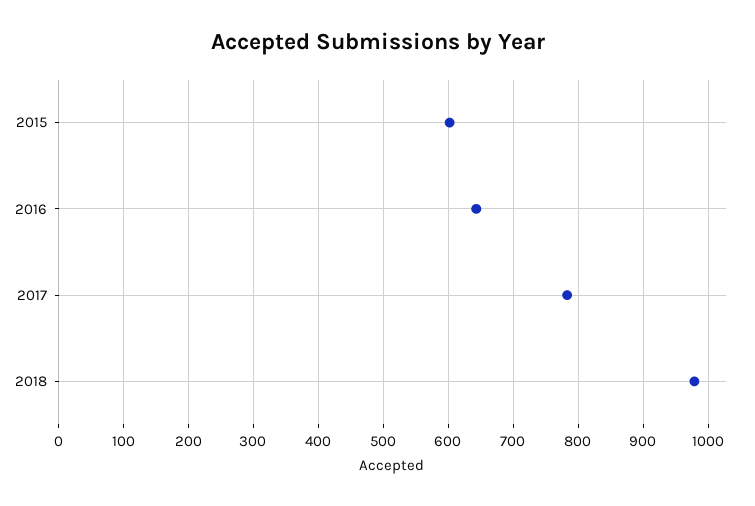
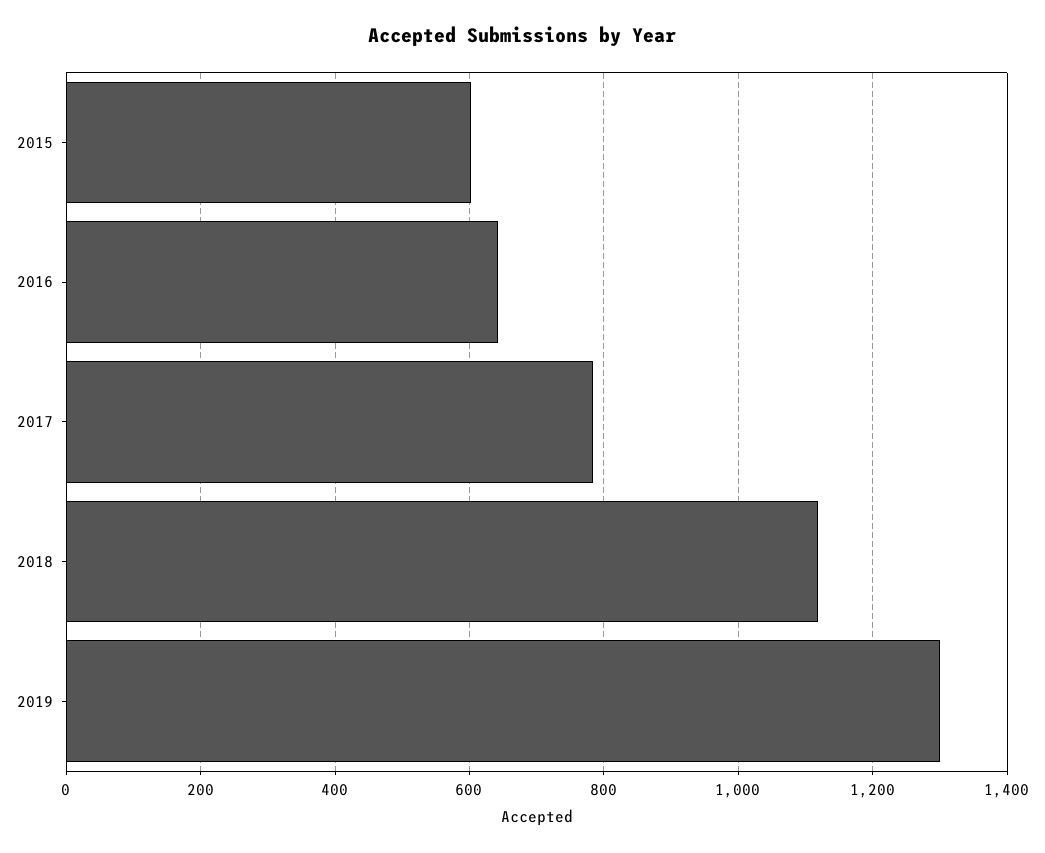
2018: 980 -> 1120
2019: none -> 1300

